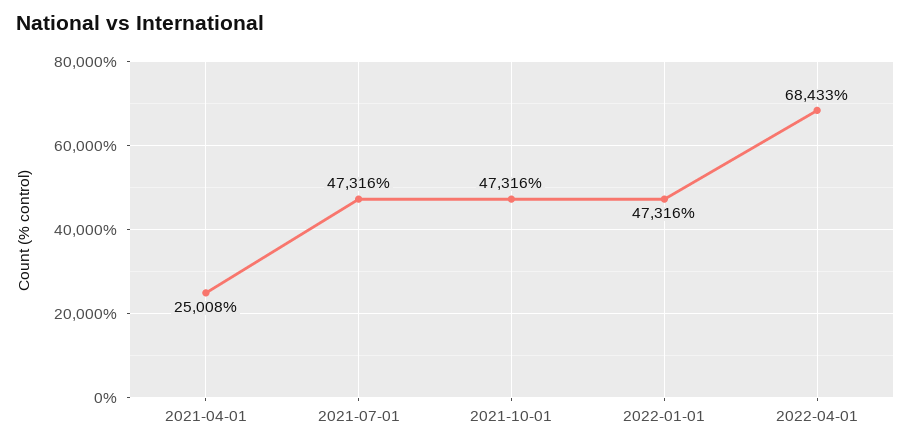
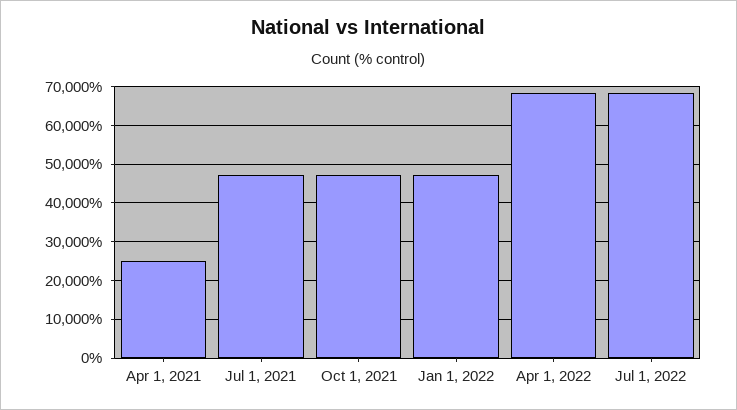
Jul 1, 2022: none -> 68000

